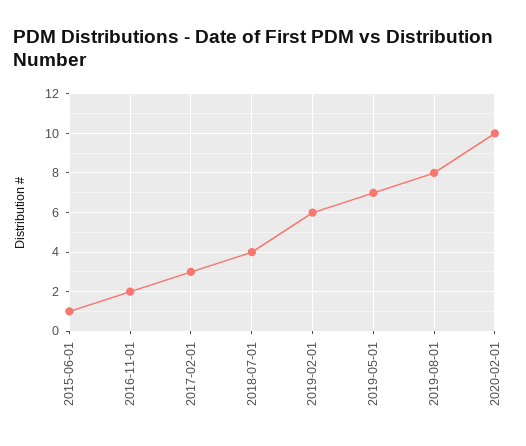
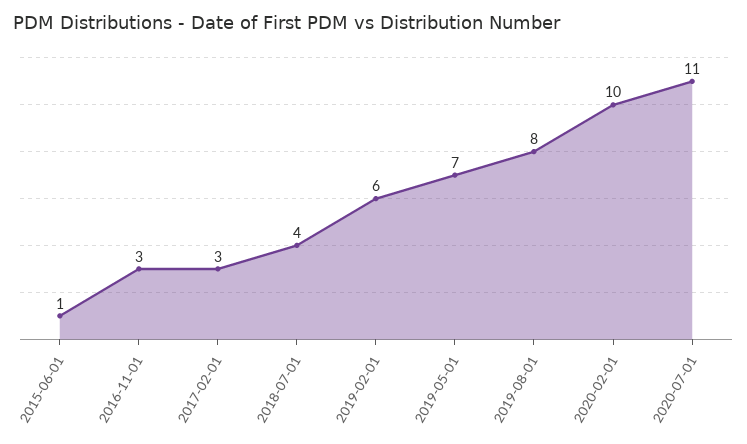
2016-11-01: 2 -> 3
2020-07-01: none -> 11

